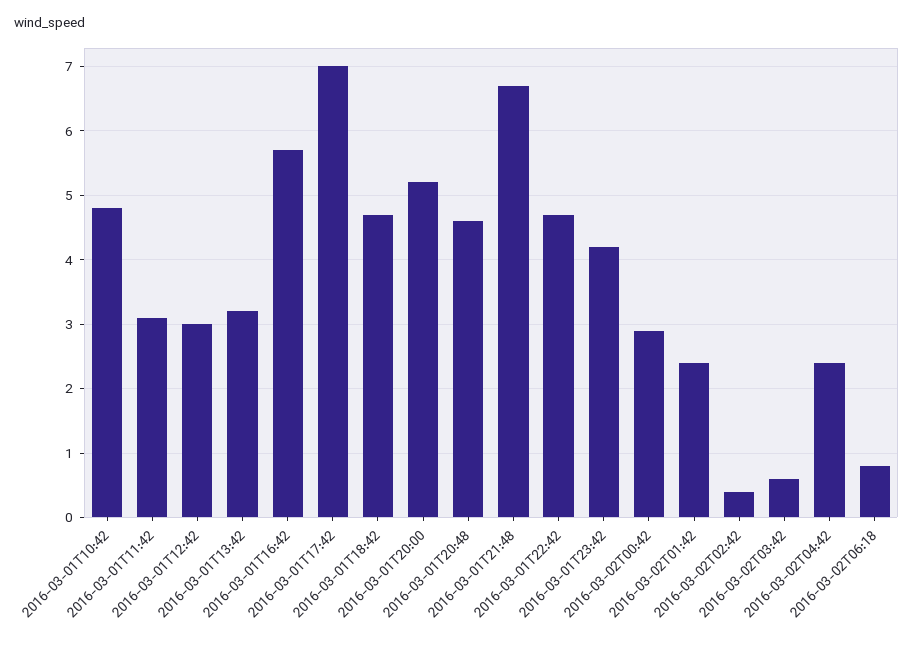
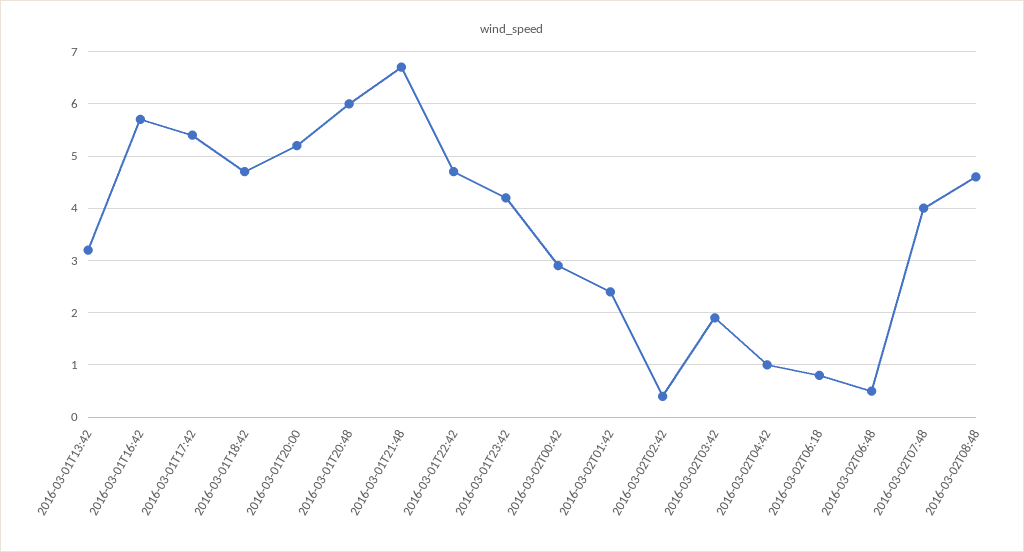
2016-03-01T10:42: 4.8 -> none
2016-03-01T11:42: 3.1 -> none
2016-03-01T12:42: 3 -> none
2016-03-01T17:42: 7 -> 5.5
2016-03-01T20:48: 4.6 -> 6
2016-03-02T03:42: 0.6 -> 2
2016-03-02T04:42: 2.4 -> 1
2016-03-02T06:48: none -> 0.5
2016-03-02T07:48: none -> 4
2016-03-02T08:48: none -> 4.5

